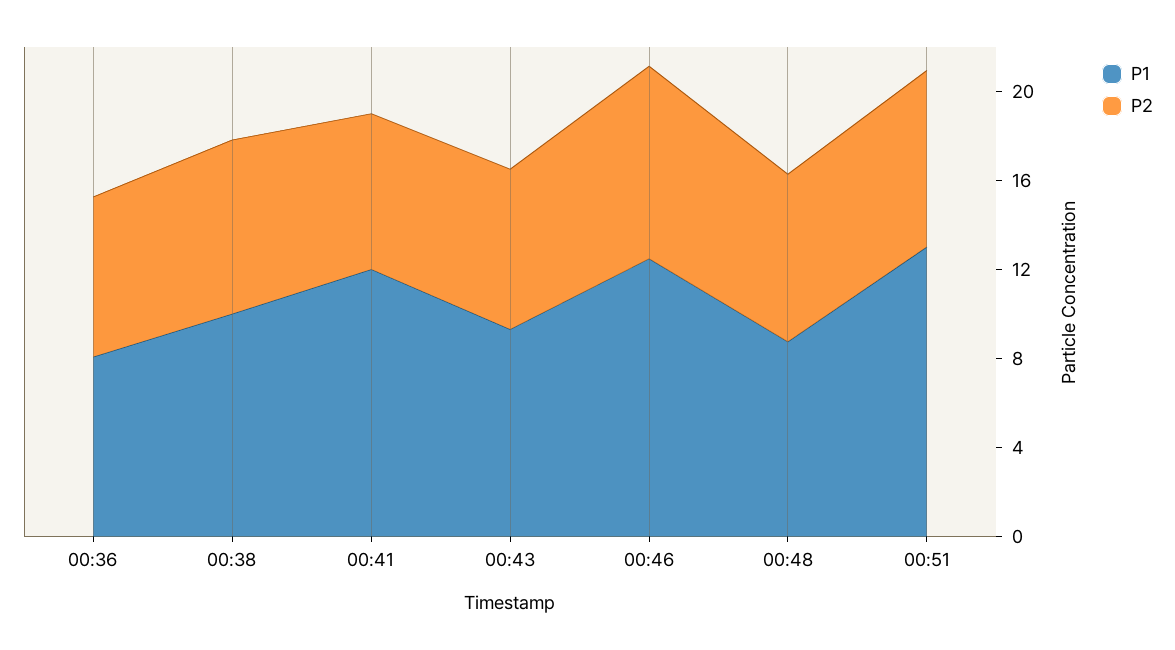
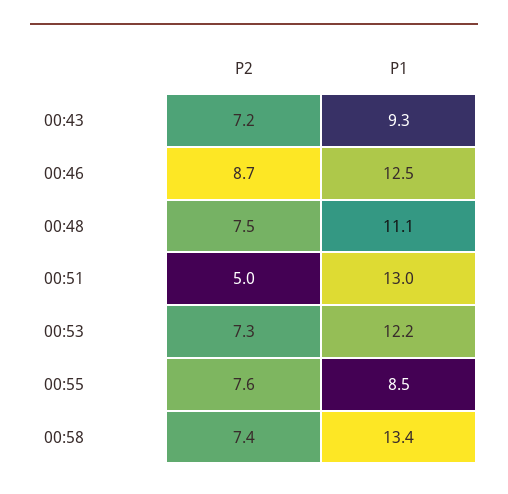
P1, 00:36: 8 -> none
P2, 00:36: 7 -> none
P1, 00:38: 10 -> none
P2, 00:38: 8 -> none
P1, 00:41: 12 -> none
P2, 00:41: 7 -> none
P1, 00:48: 9 -> 11.1
P2, 00:51: 8 -> 5
P2, 00:53: none -> 7.3
P1, 00:53: none -> 12.2
P2, 00:55: none -> 7.6
P1, 00:55: none -> 8.5
P2, 00:58: none -> 7.4
P1, 00:58: none -> 13.4

